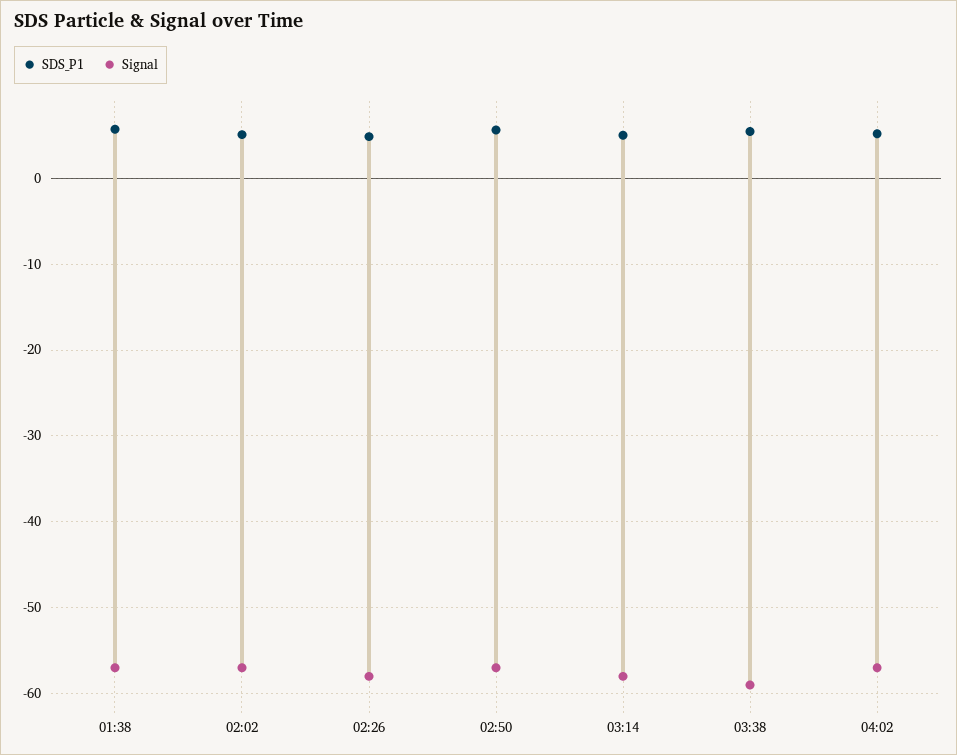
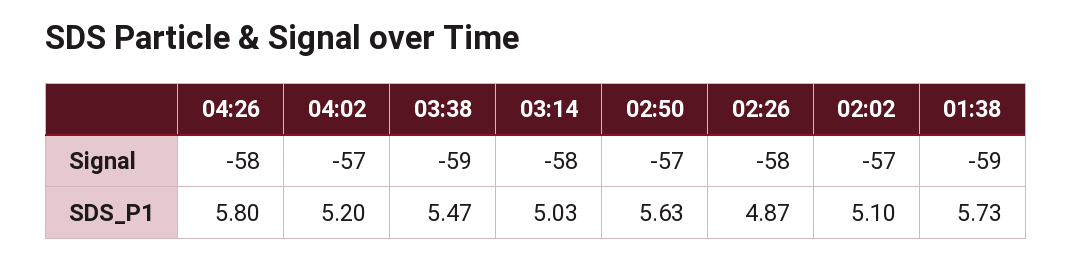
Signal, 01:38: -57 -> -59
Signal, 04:26: none -> -58
SDS_P1, 04:26: none -> 5.8

